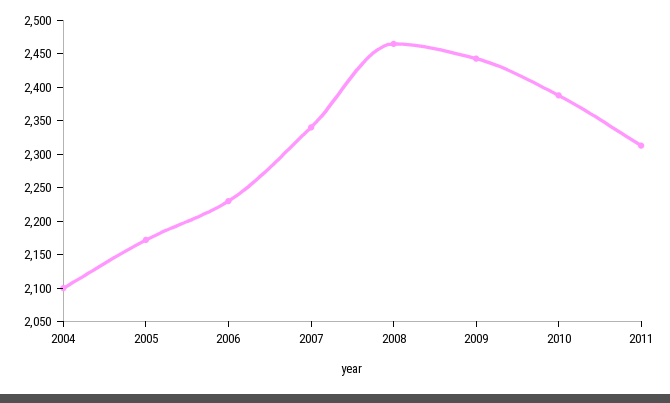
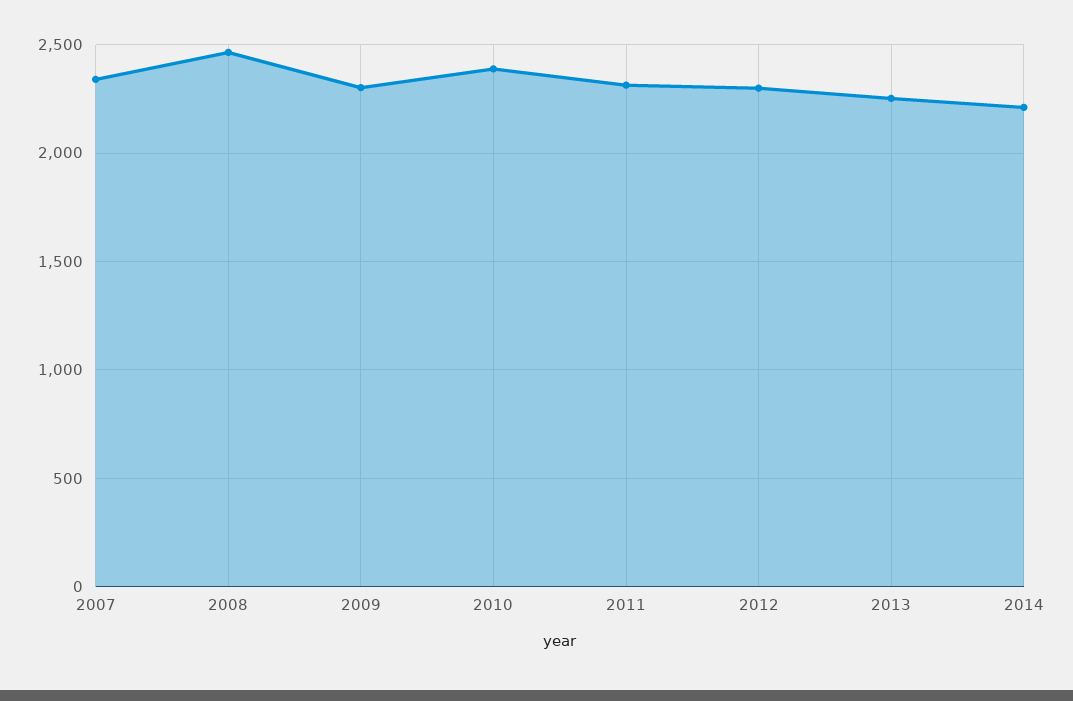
2004: 2100 -> none
2005: 2175 -> none
2006: 2225 -> none
2009: 2450 -> 2300
2012: none -> 2300
2013: none -> 2250
2014: none -> 2200

